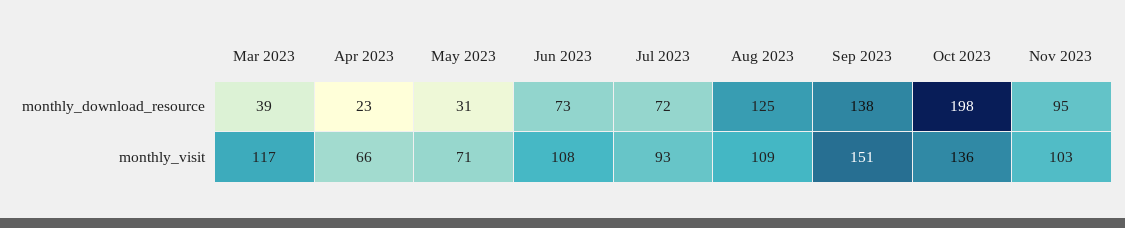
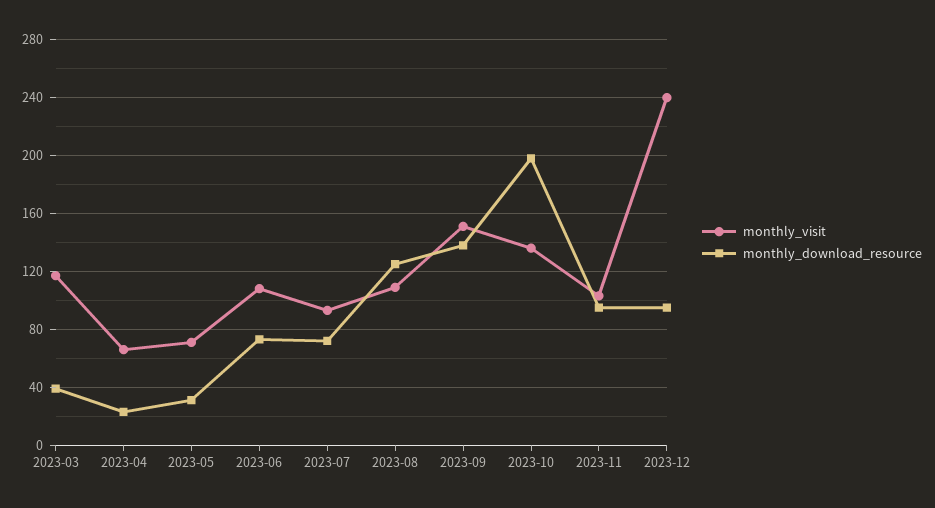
monthly_visit, 2023-12: none -> 240
monthly_download_resource, 2023-12: none -> 95

